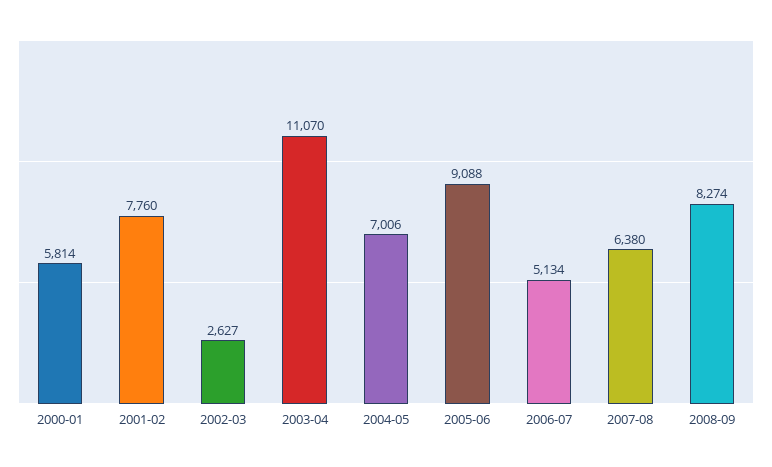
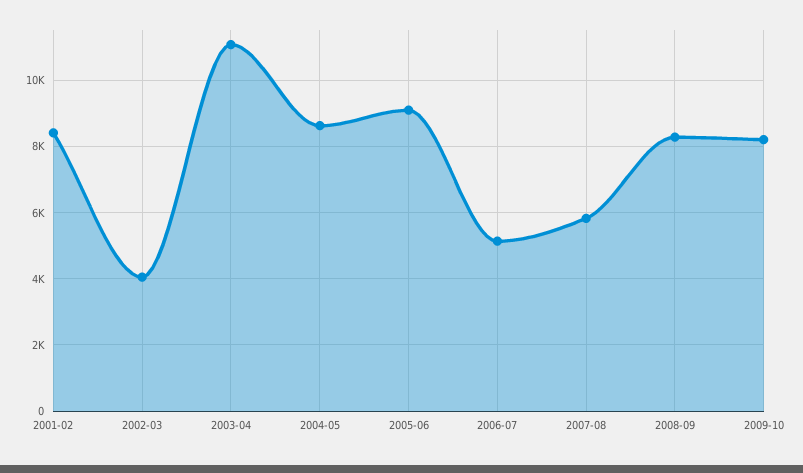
2000-01: 5814 -> none
2001-02: 7760 -> 8400
2002-03: 2627 -> 4000
2004-05: 7006 -> 8600
2007-08: 6380 -> 5800
2009-10: none -> 8200

